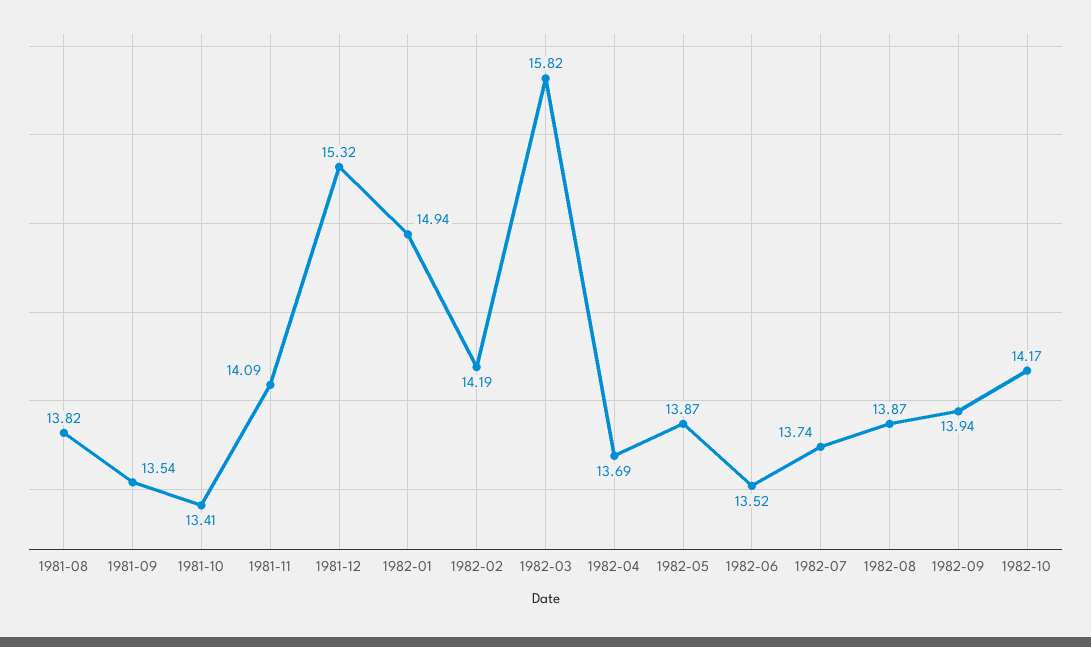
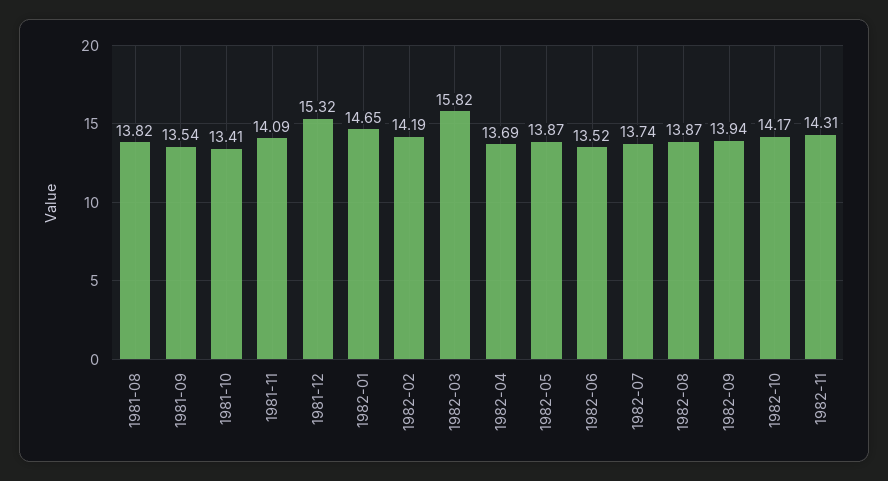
1982-01: 14.94 -> 14.65
1982-11: none -> 14.31

